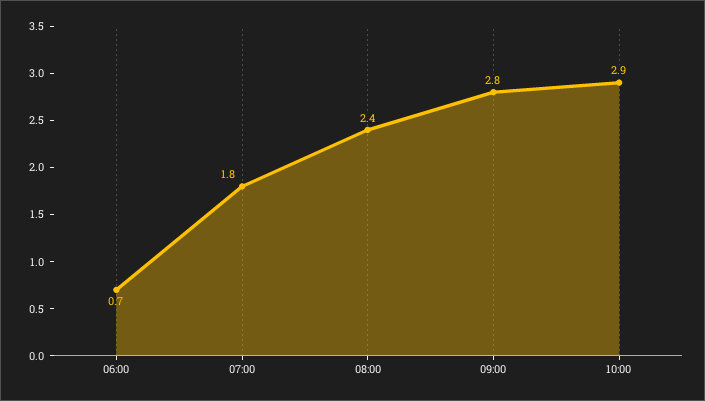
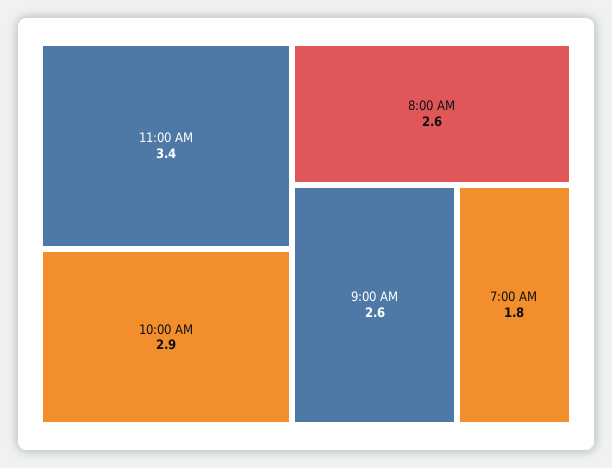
06:00: 0.7 -> none
08:00: 2.4 -> 2.6
09:00: 2.8 -> 2.6
11:00 AM: none -> 3.4

